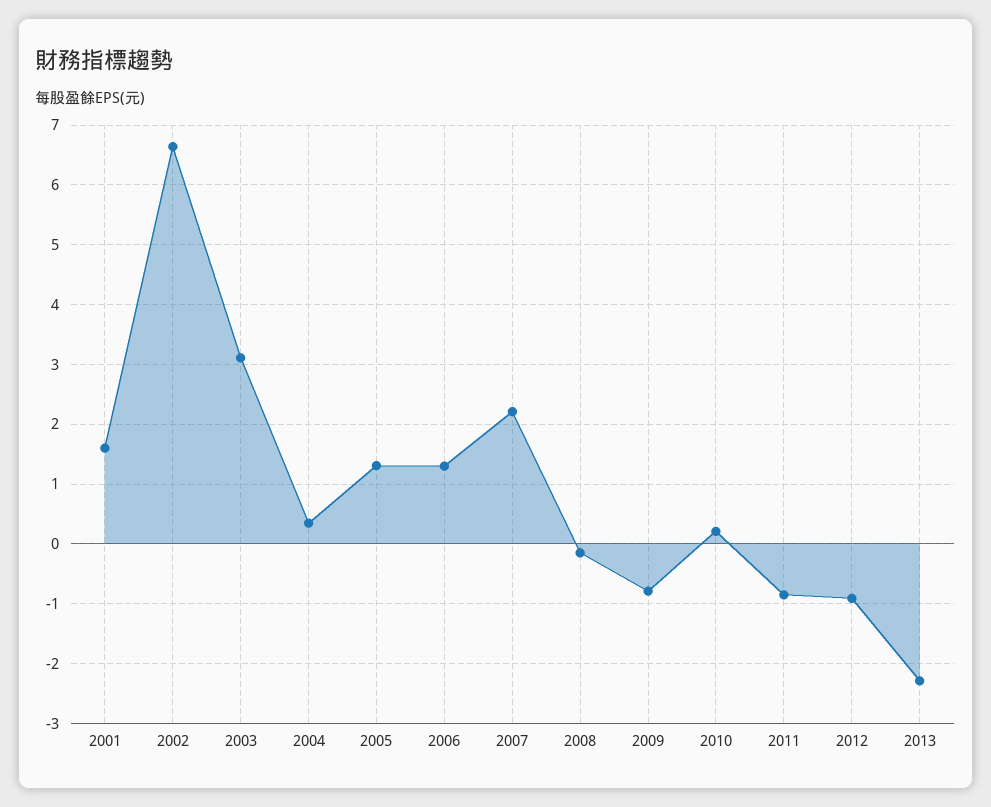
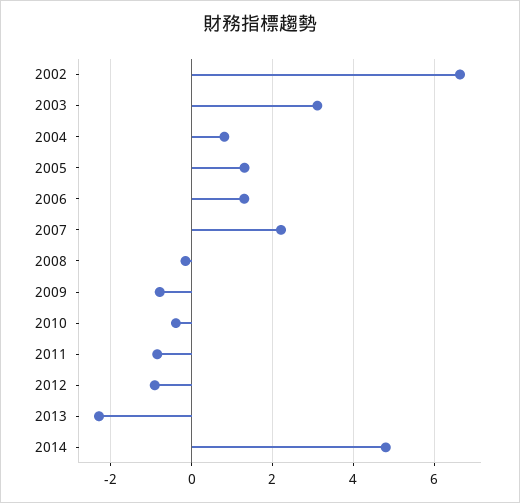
2001: 1.6 -> none
2004: 0.4 -> 0.8
2010: 0.2 -> -0.4
2014: none -> 4.8

